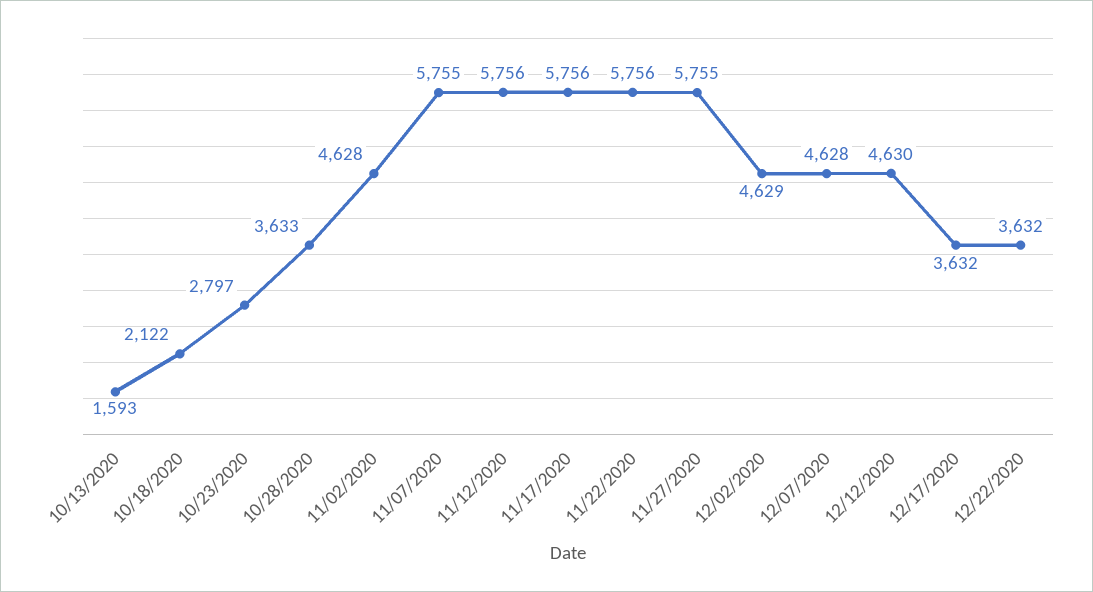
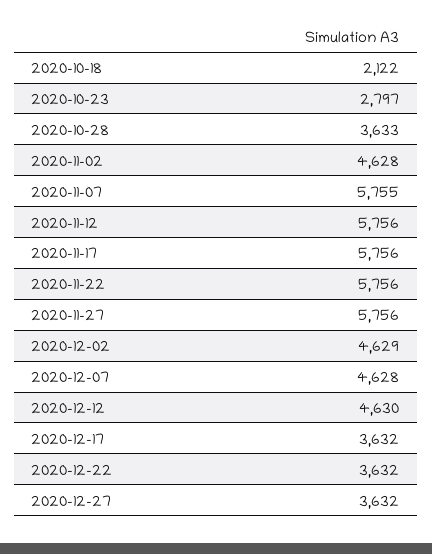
10/13/2020: 1593 -> none
11/27/2020: 5755 -> 5756
2020-12-27: none -> 3632

